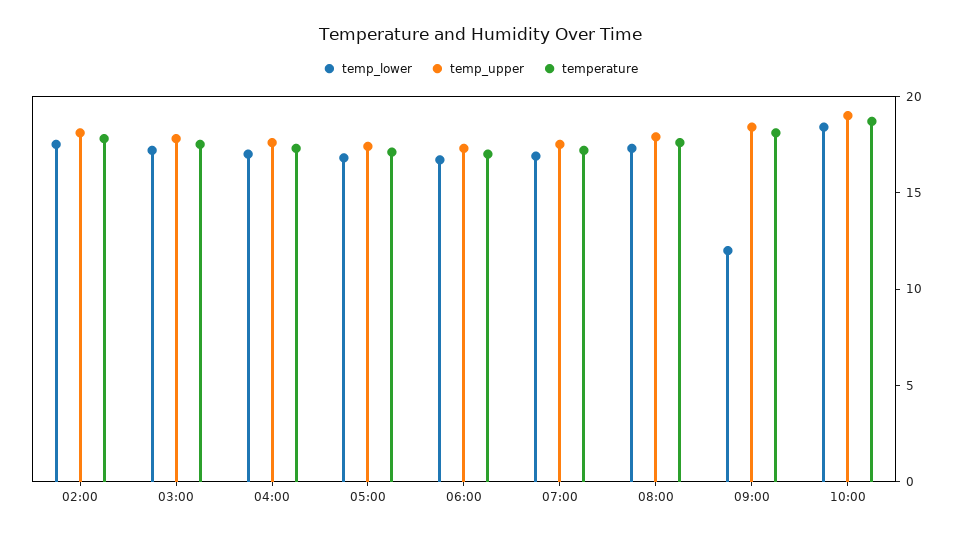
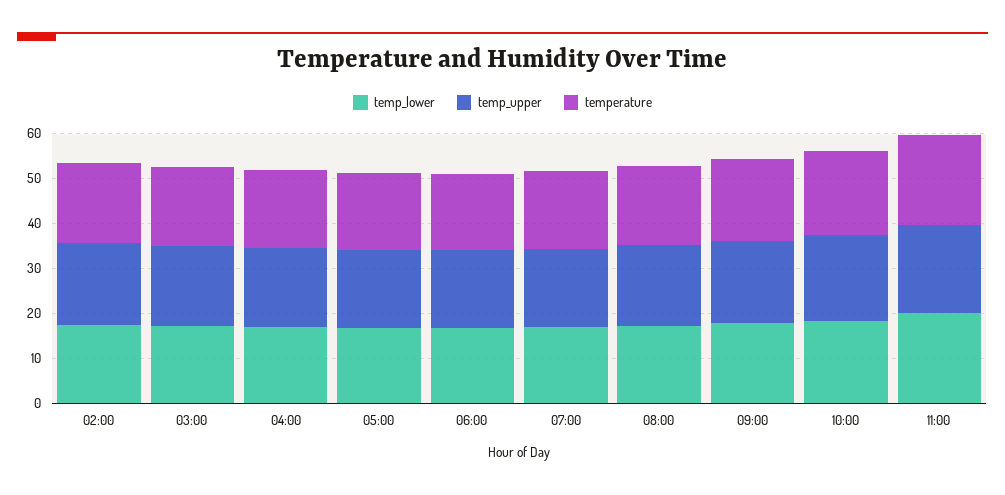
temp_lower, 09:00: 12 -> 18
temp_lower, 11:00: none -> 20
temp_upper, 11:00: none -> 20
temperature, 11:00: none -> 20

